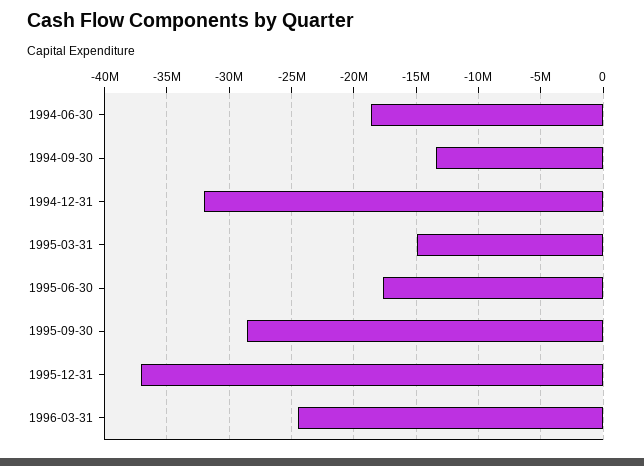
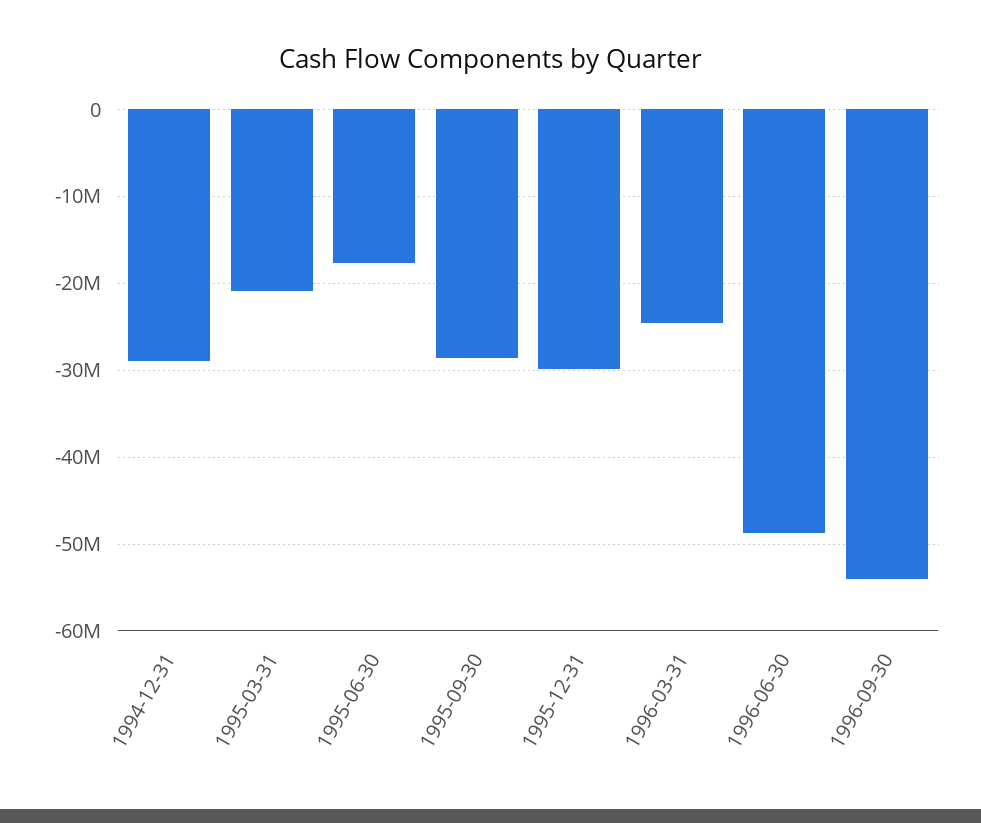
1994-06-30: -18500000 -> none
1994-09-30: -13500000 -> none
1994-12-31: -32000000 -> -29000000
1995-03-31: -15000000 -> -21000000
1995-12-31: -37000000 -> -30000000
1996-06-30: none -> -49000000
1996-09-30: none -> -54000000

